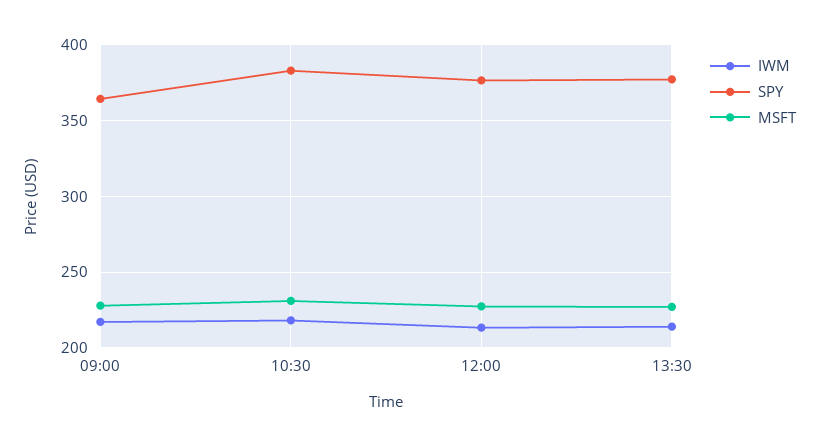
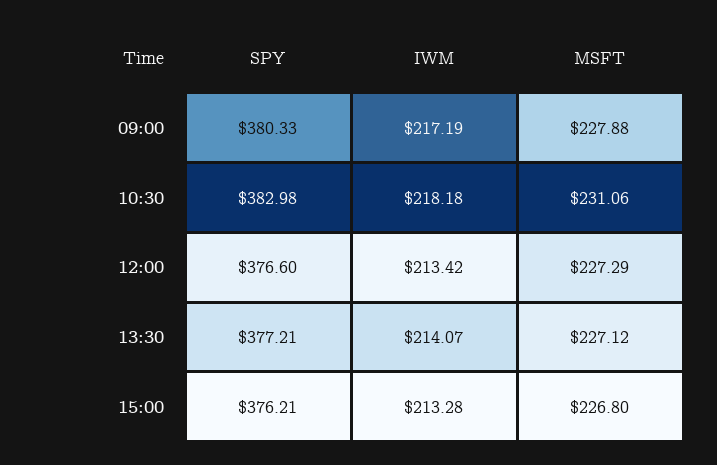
SPY, 09:00: 365 -> 380.33
SPY, 15:00: none -> 376.21
IWM, 15:00: none -> 213.28
MSFT, 15:00: none -> 226.8

